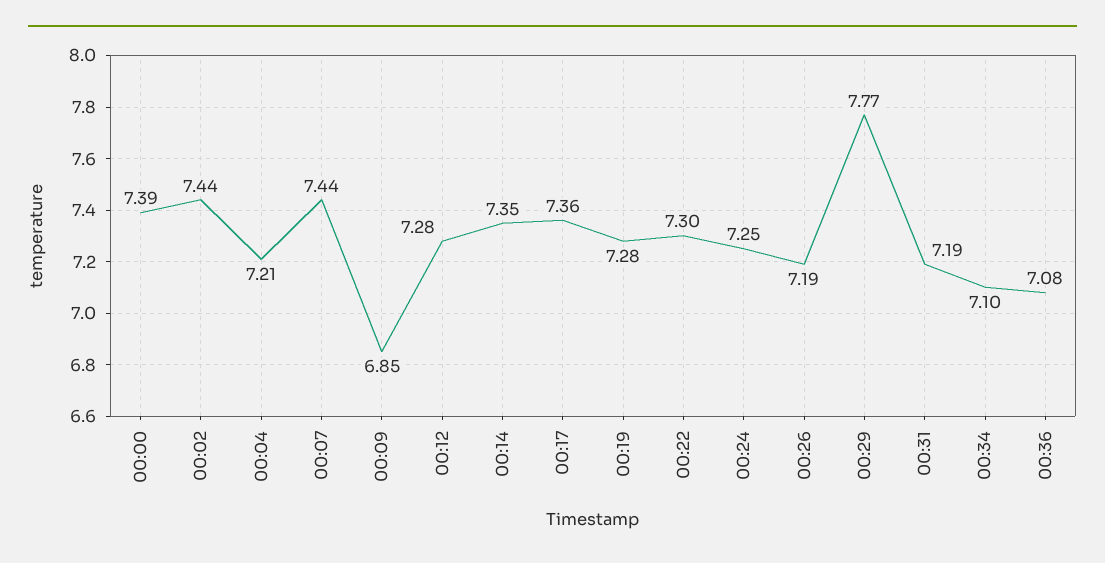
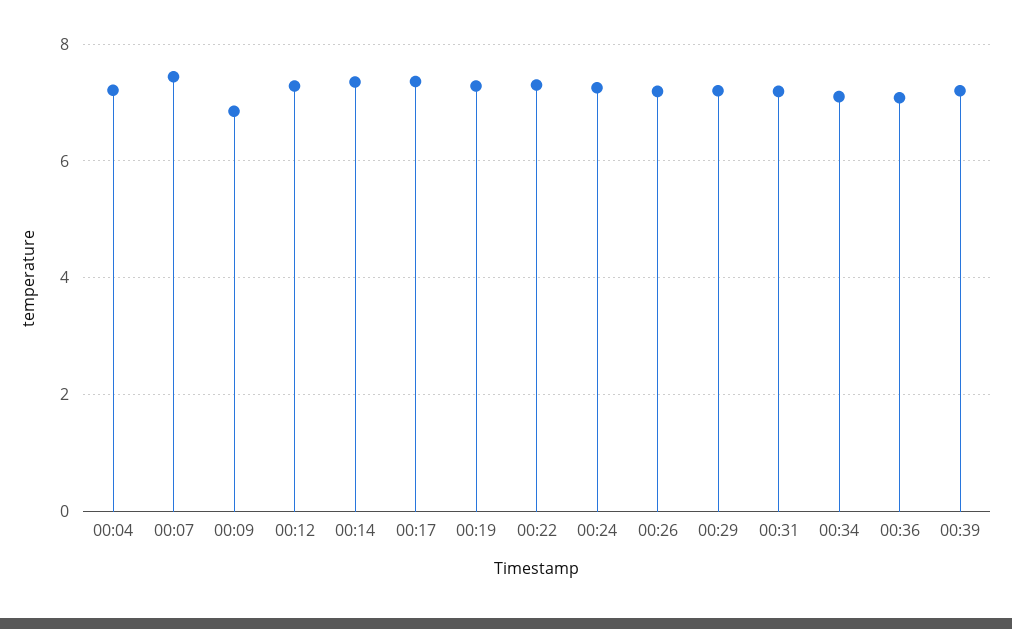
00:00: 7.39 -> none
00:02: 7.44 -> none
00:29: 7.77 -> 7.2
00:39: none -> 7.2

